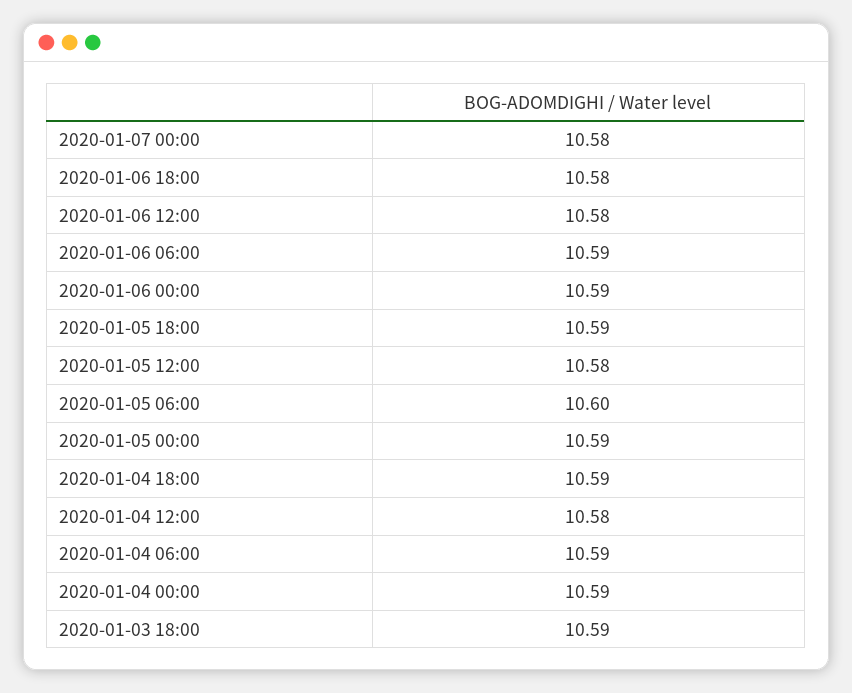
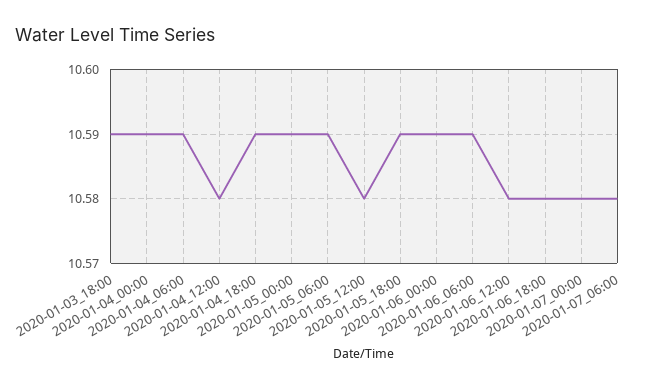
2020-01-05 06:00: 10.6 -> 10.59
2020-01-07_06:00: none -> 10.58

